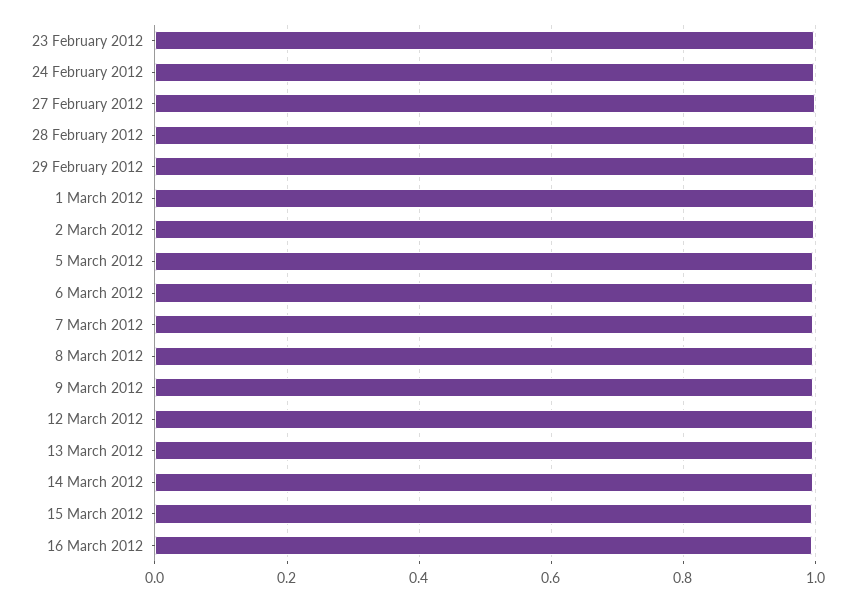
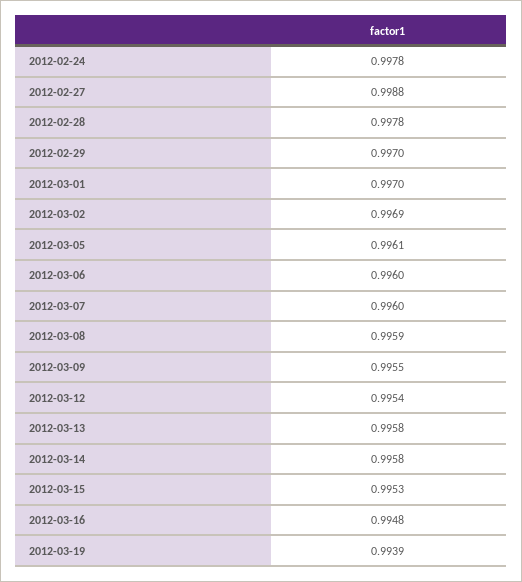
23 February 2012: 1 -> none
2012-03-19: none -> 0.9939

